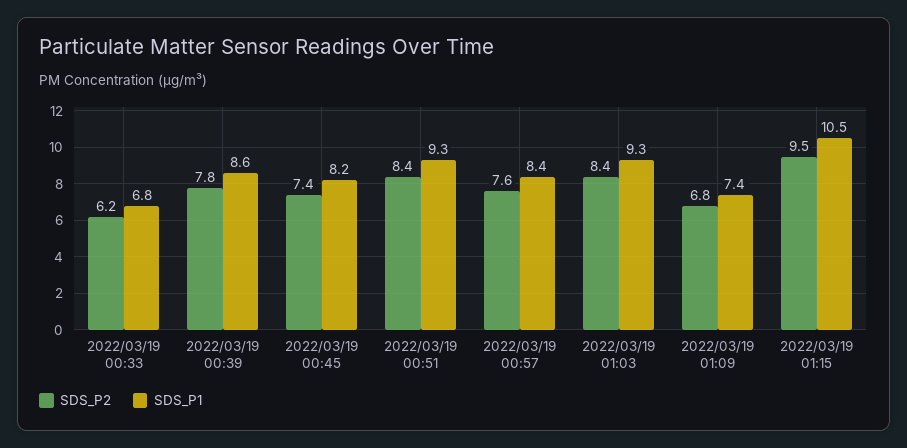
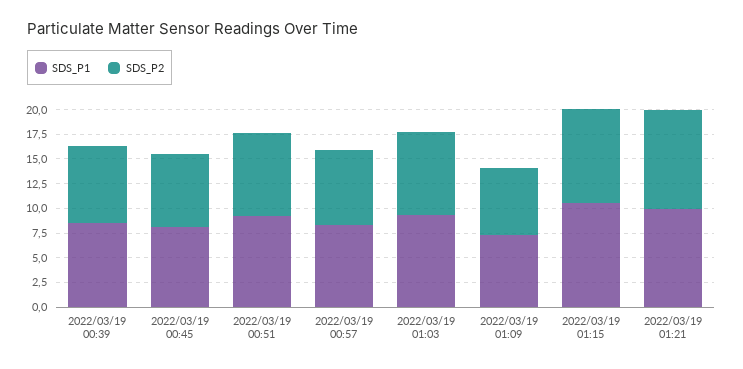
SDS_P2, 2022/03/19 00:33: 6.2 -> none
SDS_P1, 2022/03/19 00:33: 6.8 -> none
SDS_P1, 2022/03/19 01:21: none -> 10
SDS_P2, 2022/03/19 01:21: none -> 10

